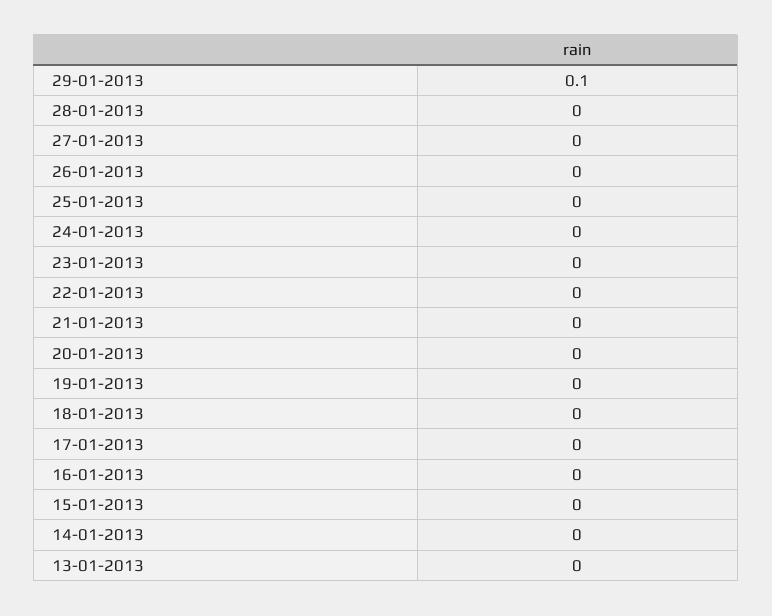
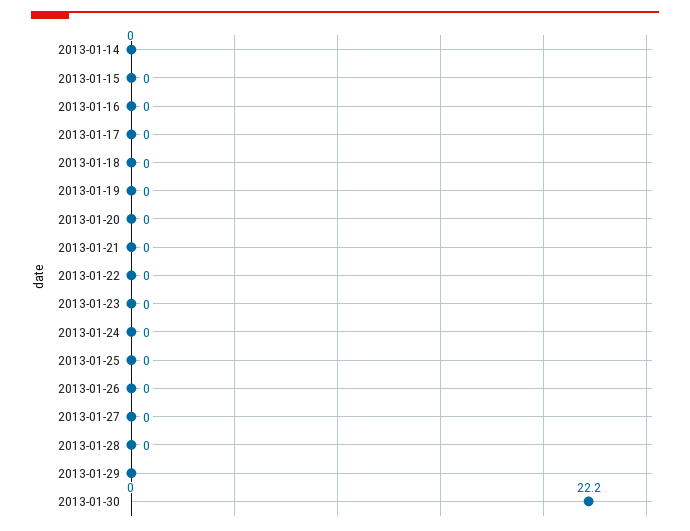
29-01-2013: 0.1 -> 0
13-01-2013: 0 -> none
2013-01-30: none -> 22.2

